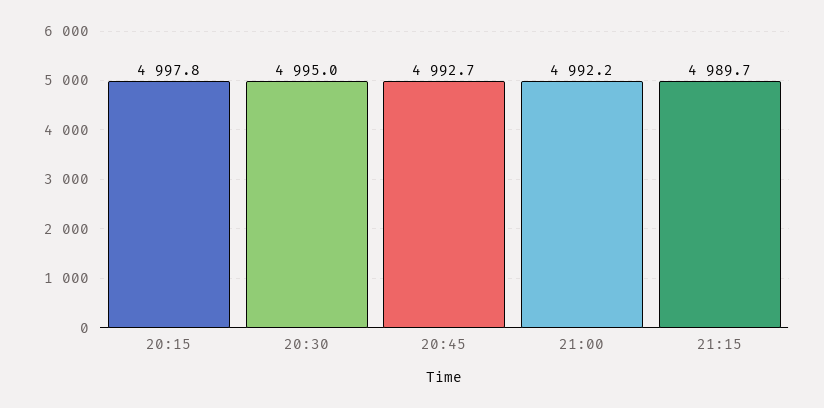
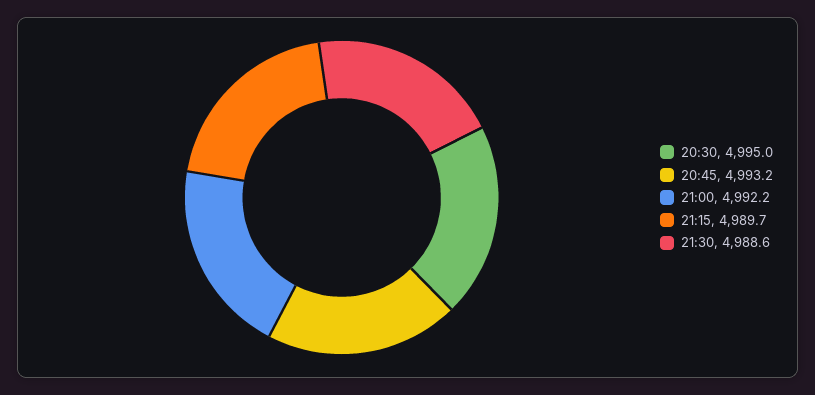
20:15: 4997.8 -> none
20:45: 4992.7 -> 4993.2
21:30: none -> 4988.6

